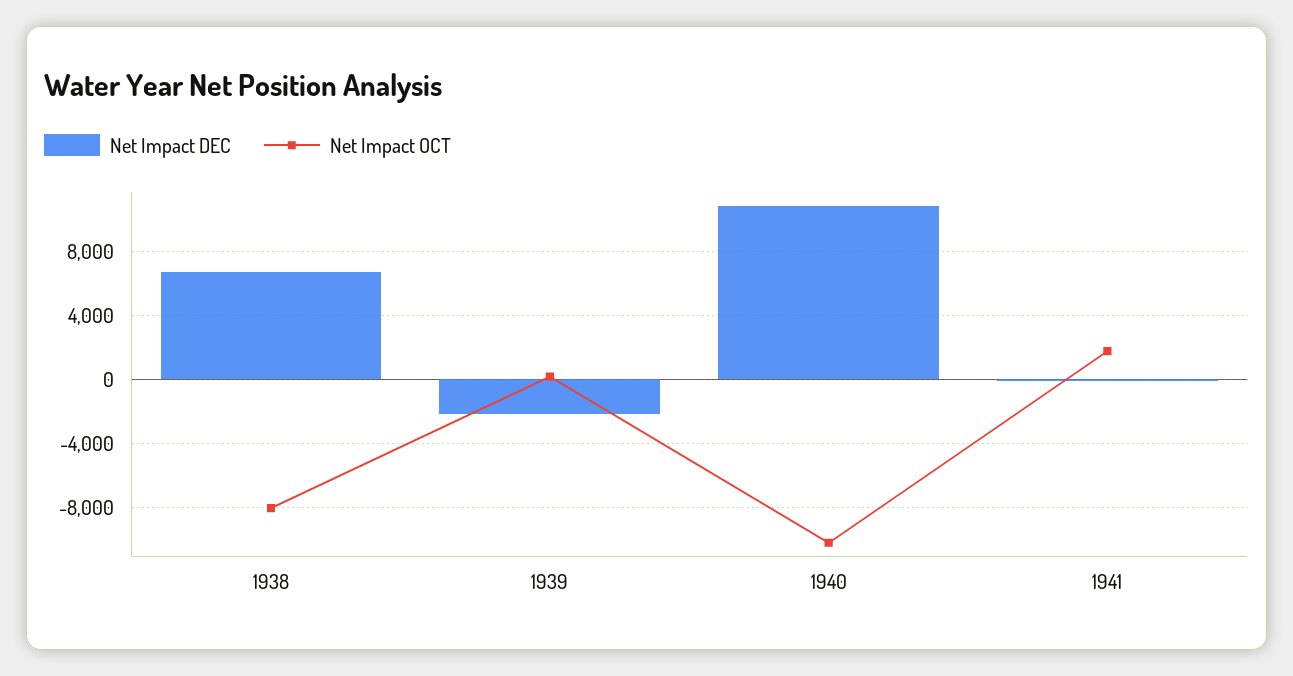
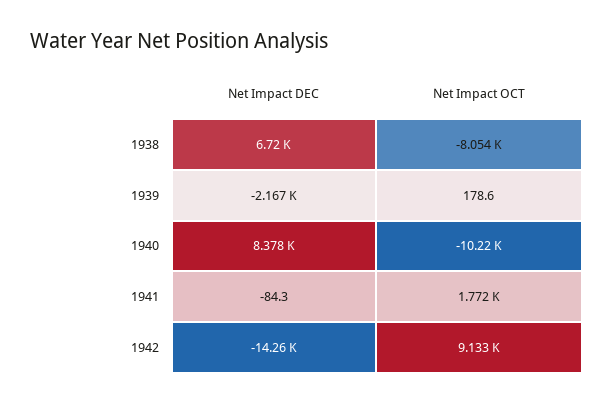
Net Impact DEC, 1940: 11000 -> 8378
Net Impact DEC, 1942: none -> -14260
Net Impact OCT, 1942: none -> 9133

